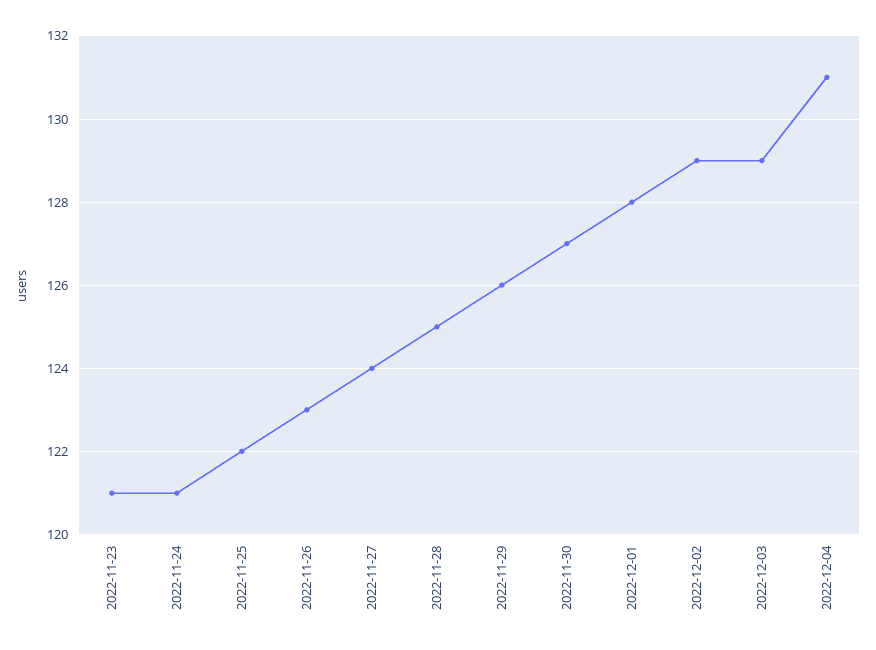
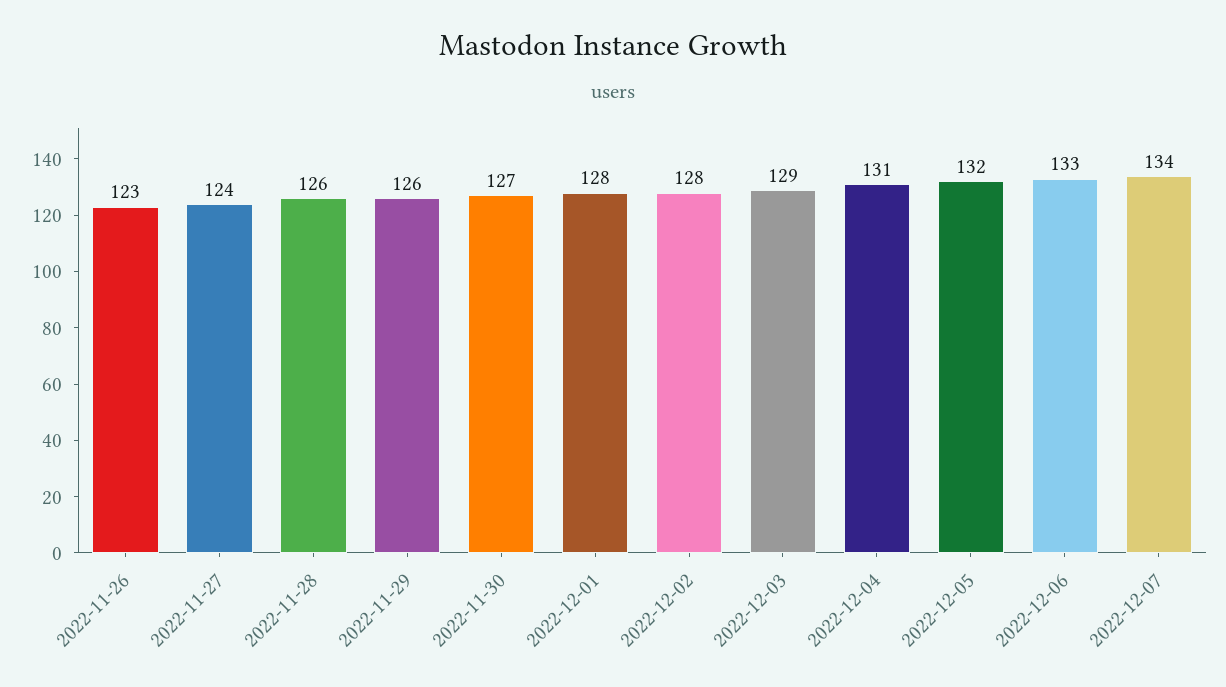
2022-11-23: 121 -> none
2022-11-24: 121 -> none
2022-11-25: 122 -> none
2022-11-28: 125 -> 126
2022-12-02: 129 -> 128
2022-12-05: none -> 132
2022-12-06: none -> 133
2022-12-07: none -> 134

